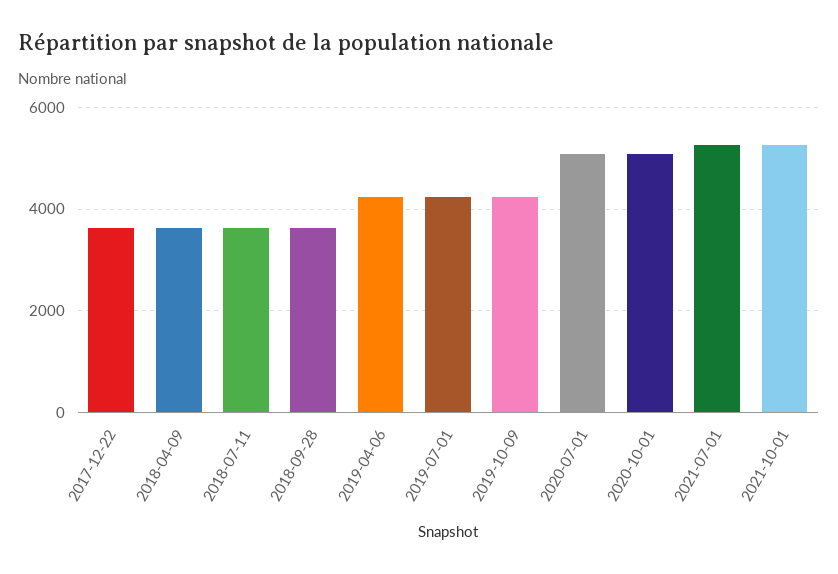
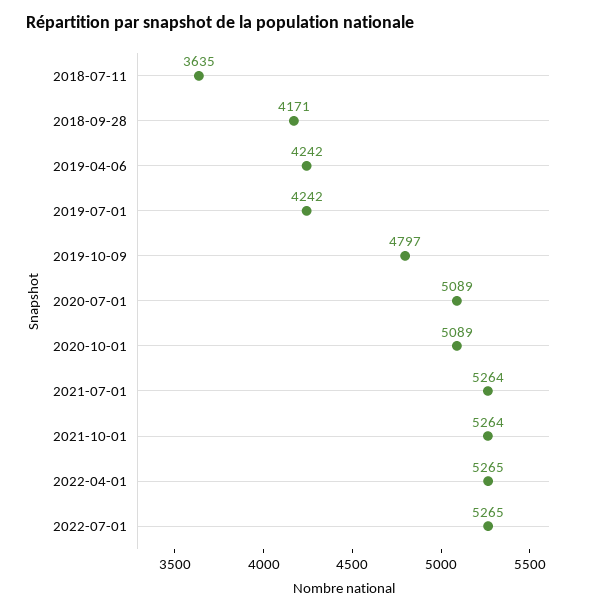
2017-12-22: 3600 -> none
2018-04-09: 3600 -> none
2018-09-28: 3600 -> 4171
2019-10-09: 4200 -> 4797
2022-04-01: none -> 5265
2022-07-01: none -> 5265

